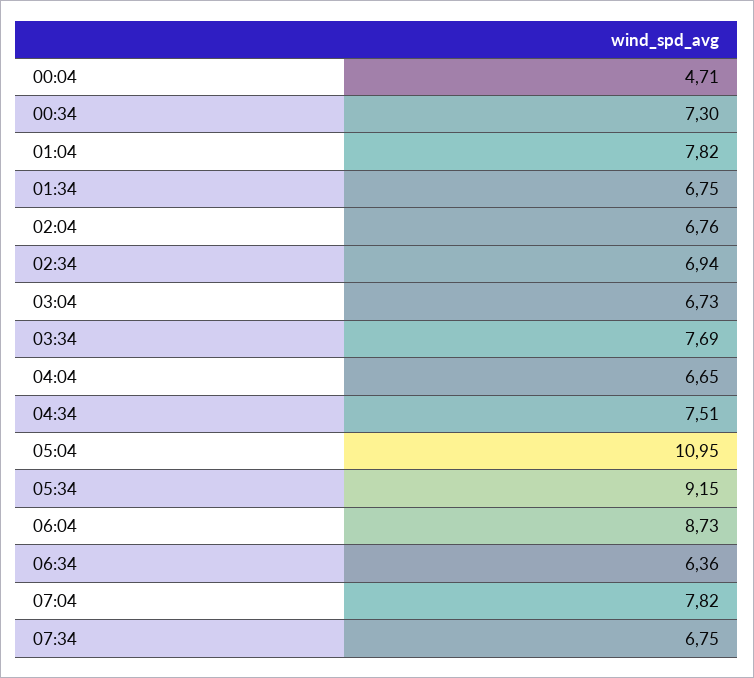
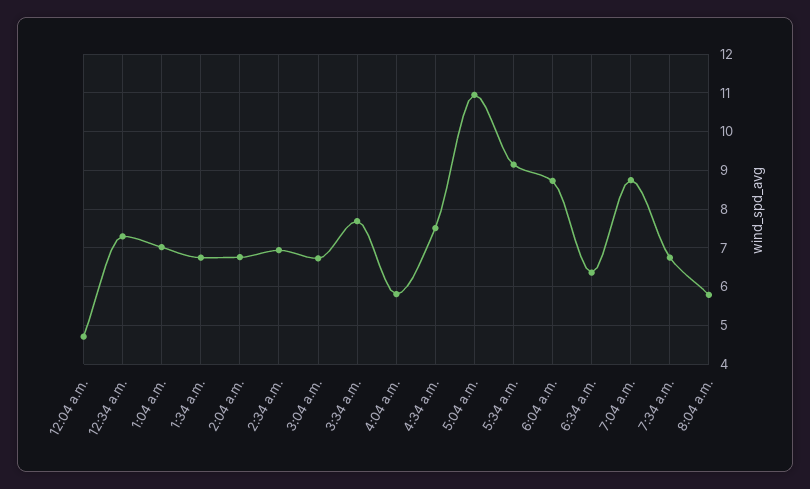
01:04: 7.82 -> 7
04:04: 6.65 -> 5.8
07:04: 7.82 -> 8.8
8:04 a.m.: none -> 5.8

